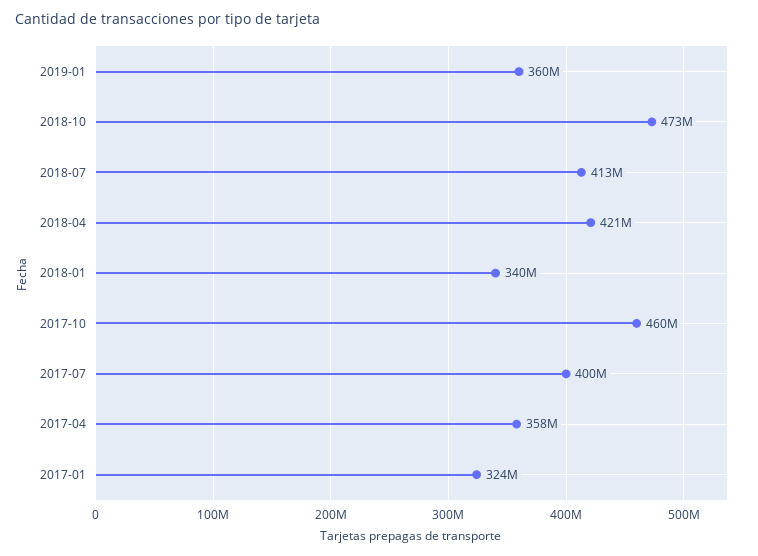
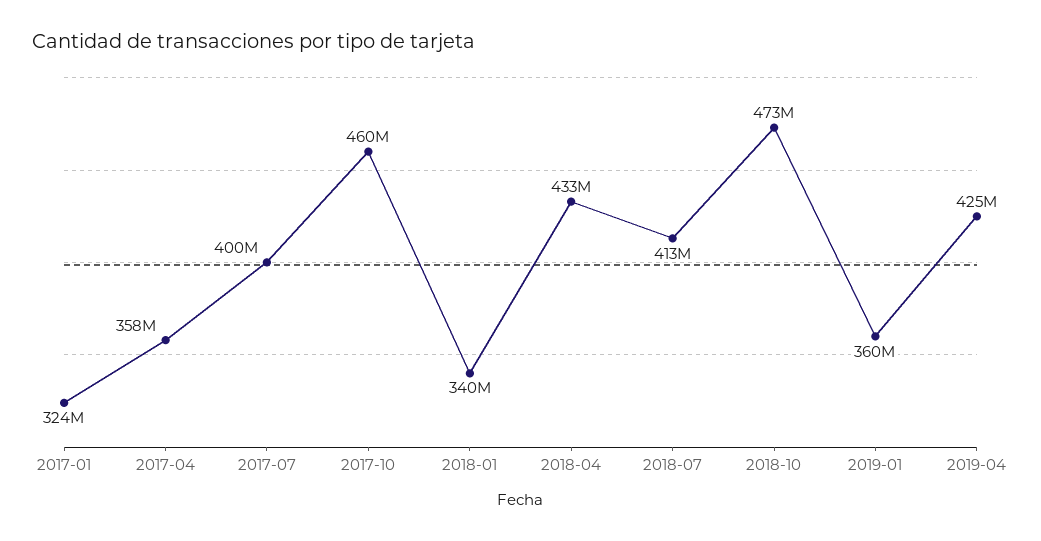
2018-04: 421000000 -> 433000000
2019-04: none -> 425000000

